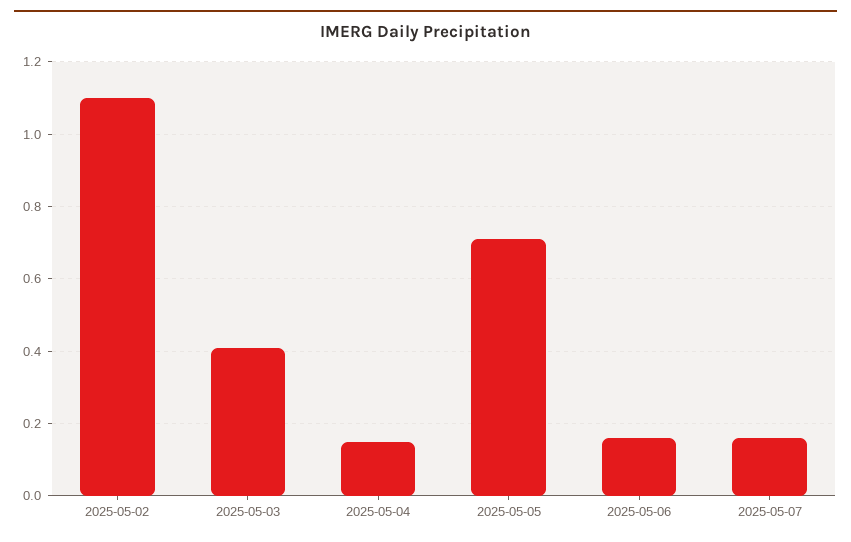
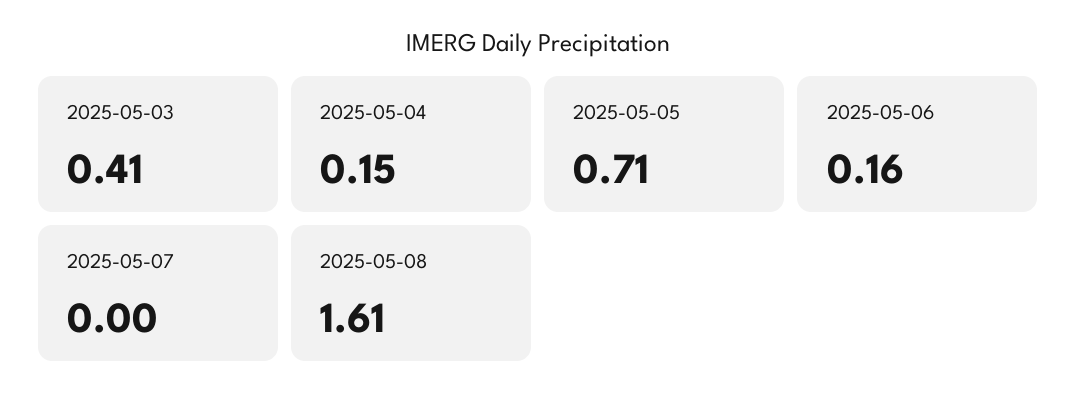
2025-05-02: 1.1 -> none
2025-05-07: 0.15 -> 0
2025-05-08: none -> 1.61

